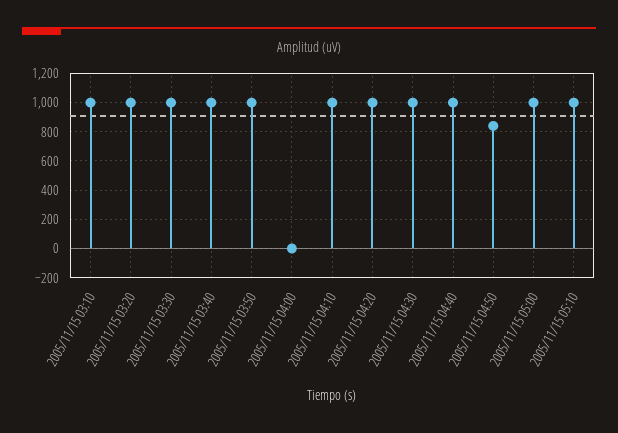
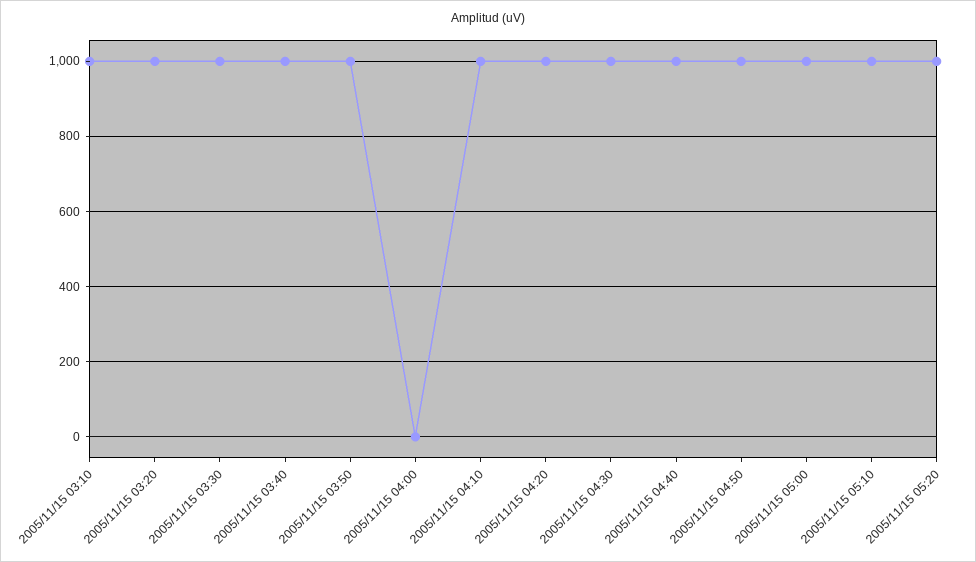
2005/11/15 04:50: 850 -> 1000
2005/11/15 05:20: none -> 1000

